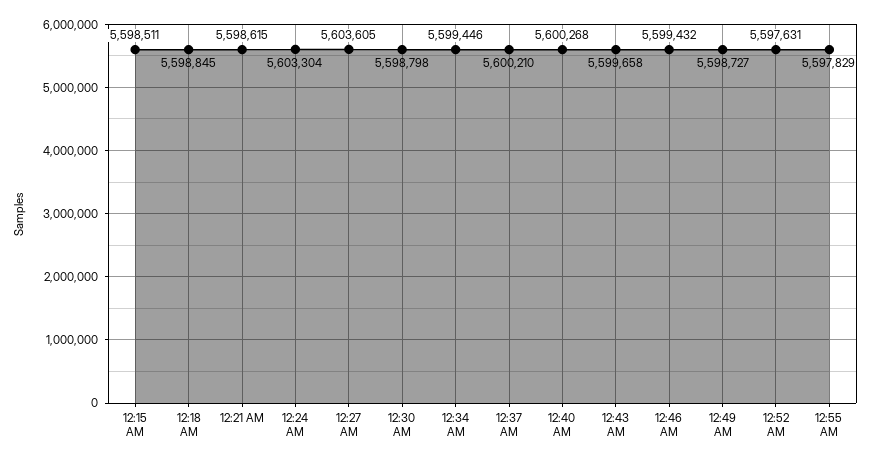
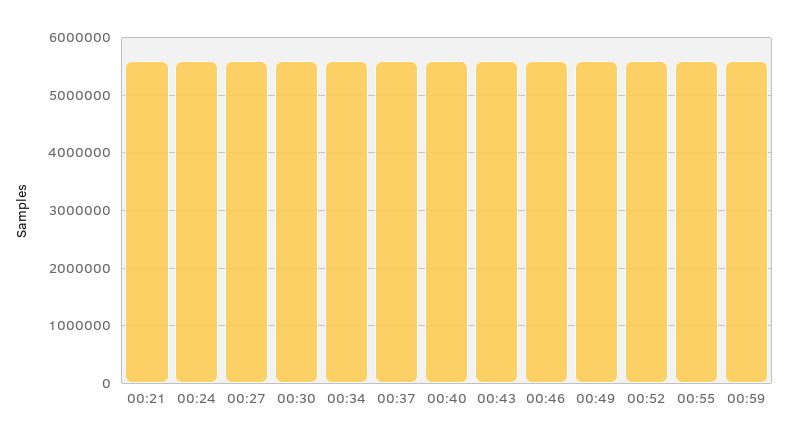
12:15 AM: 5598511 -> none
12:18 AM: 5598845 -> none
00:59: none -> 5600000

